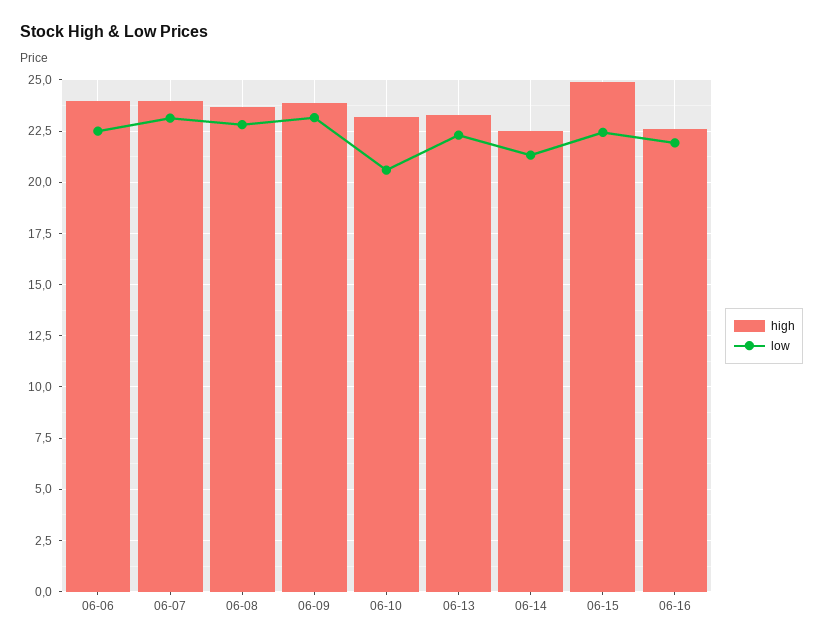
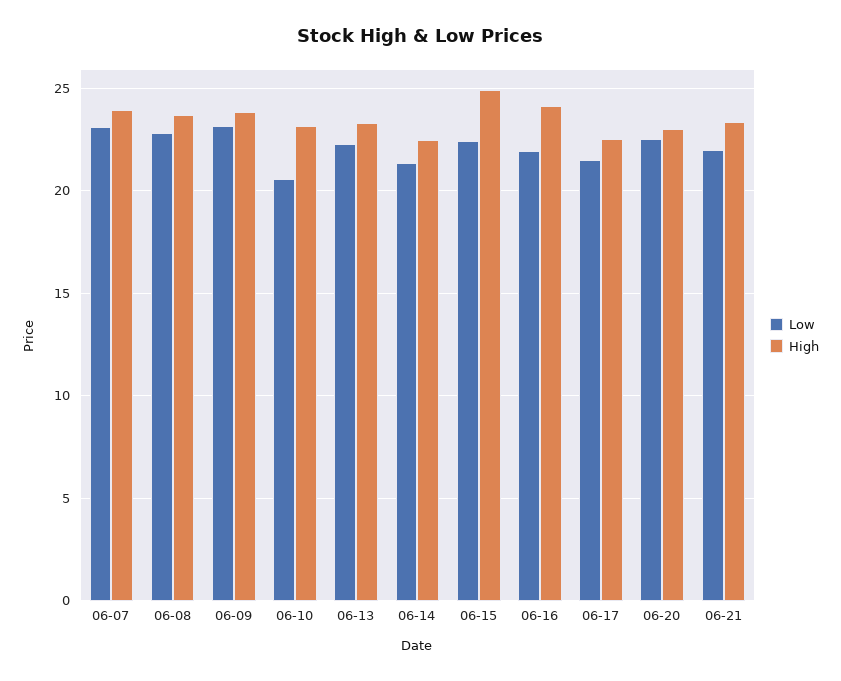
high, 06-06: 24 -> none
low, 06-06: 22.5 -> none
high, 06-16: 22.5 -> 24
low, 06-17: none -> 21.5
high, 06-17: none -> 22.5
low, 06-20: none -> 22.5
high, 06-20: none -> 23
low, 06-21: none -> 22
high, 06-21: none -> 23.5

